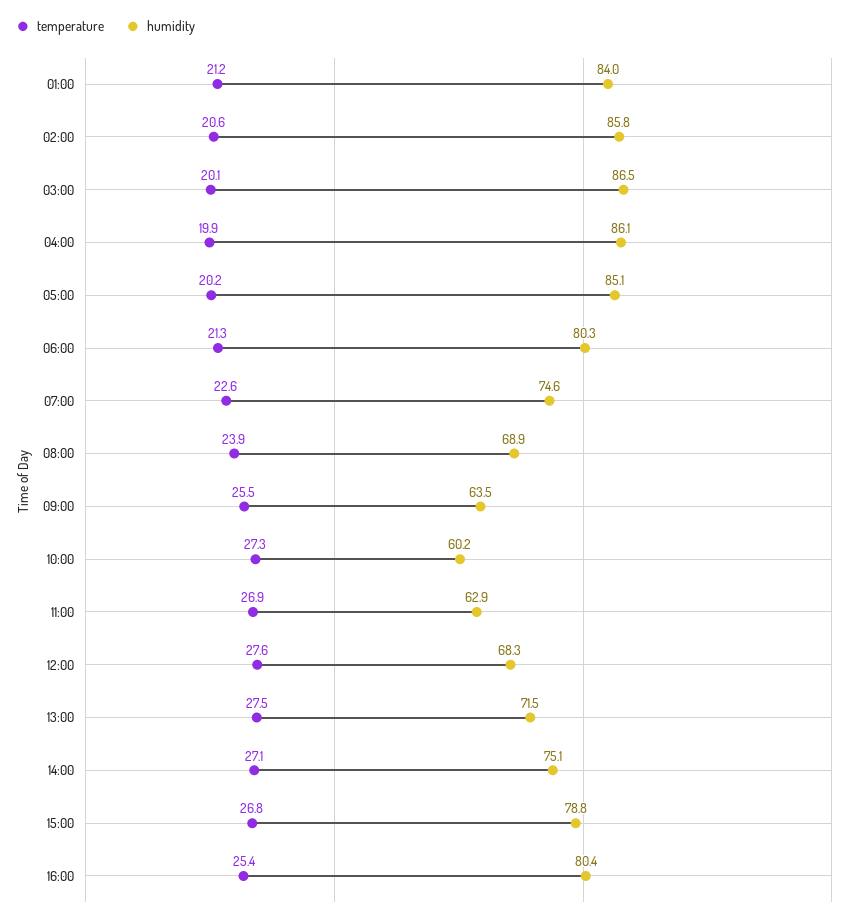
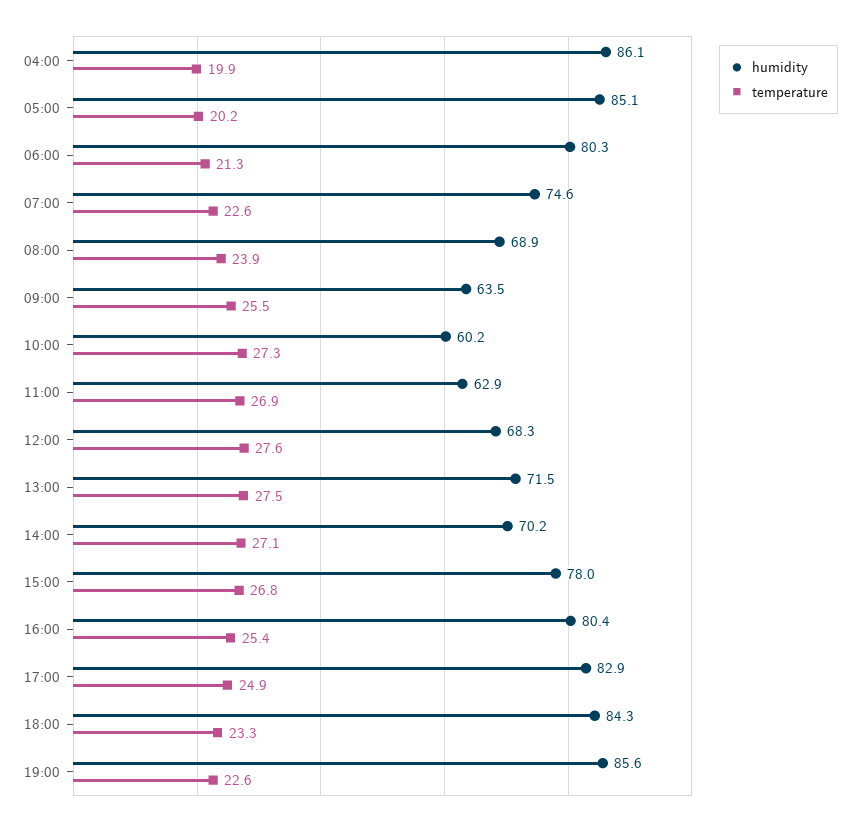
temperature, 01:00: 21.2 -> none
humidity, 01:00: 84 -> none
temperature, 02:00: 20.6 -> none
humidity, 02:00: 85.8 -> none
temperature, 03:00: 20.1 -> none
humidity, 03:00: 86.5 -> none
humidity, 14:00: 75.1 -> 70.2
humidity, 15:00: 78.8 -> 78
humidity, 17:00: none -> 82.9
temperature, 17:00: none -> 24.9
humidity, 18:00: none -> 84.3
temperature, 18:00: none -> 23.3
humidity, 19:00: none -> 85.6
temperature, 19:00: none -> 22.6

